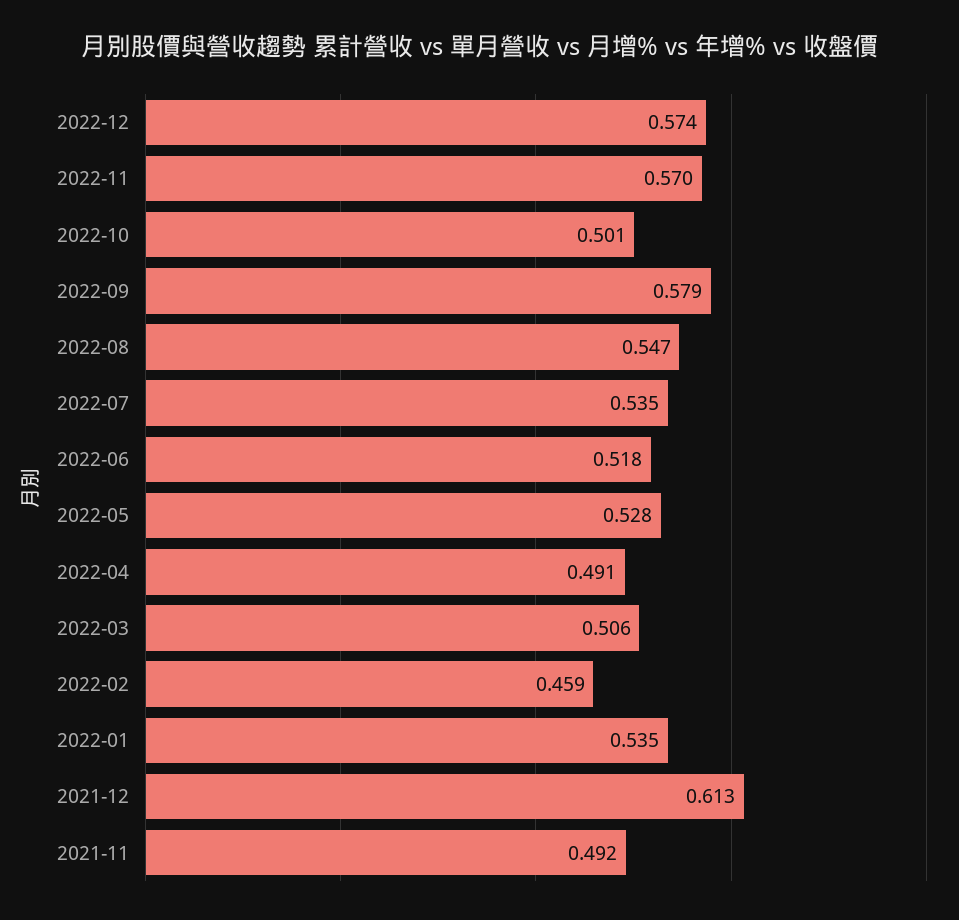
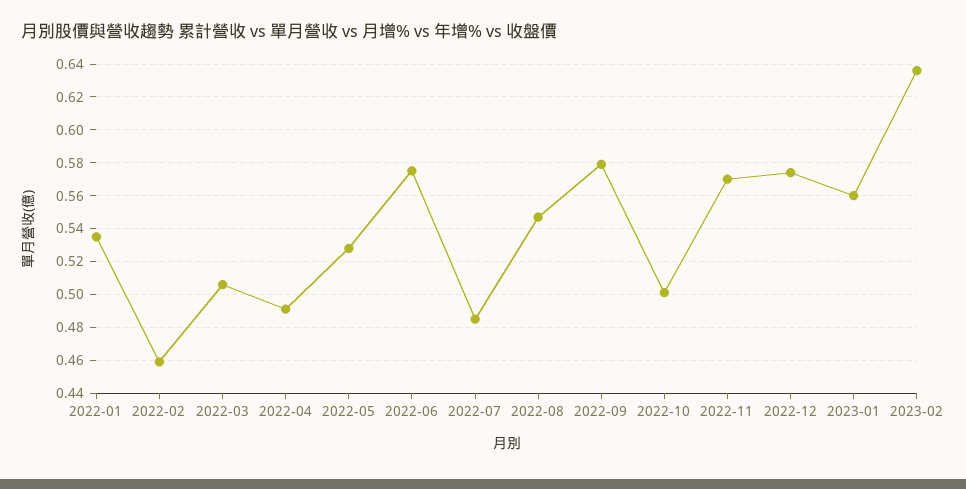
2022-07: 0.535 -> 0.485
2022-06: 0.518 -> 0.575
2021-12: 0.613 -> none
2021-11: 0.492 -> none
2023-01: none -> 0.56
2023-02: none -> 0.635

